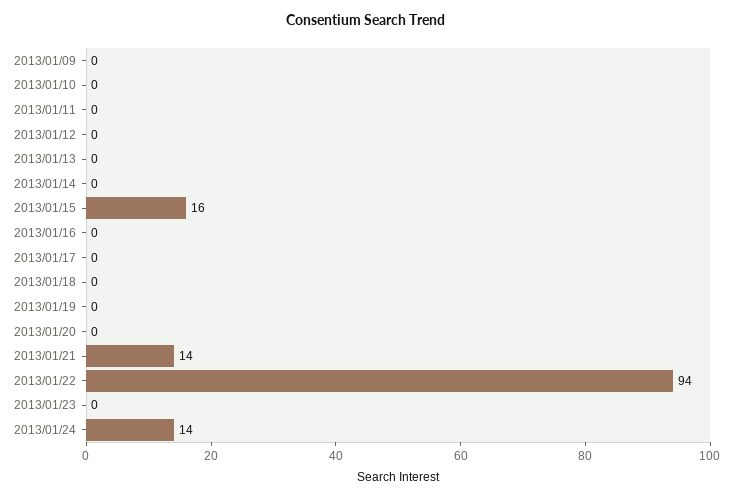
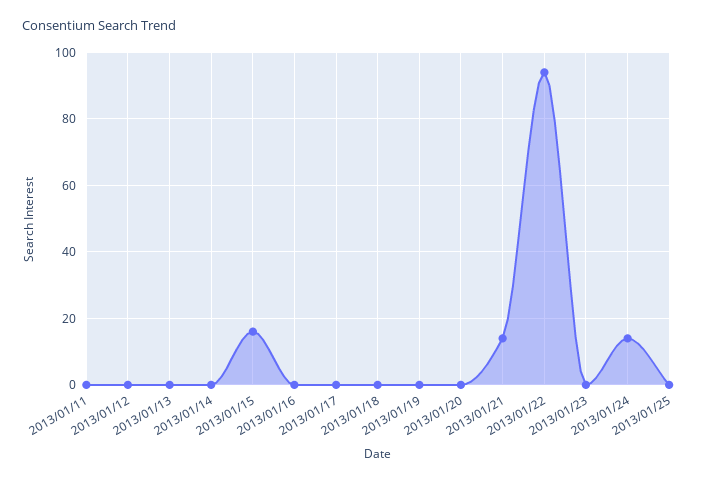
2013/01/09: 0 -> none
2013/01/10: 0 -> none
2013/01/25: none -> 0

